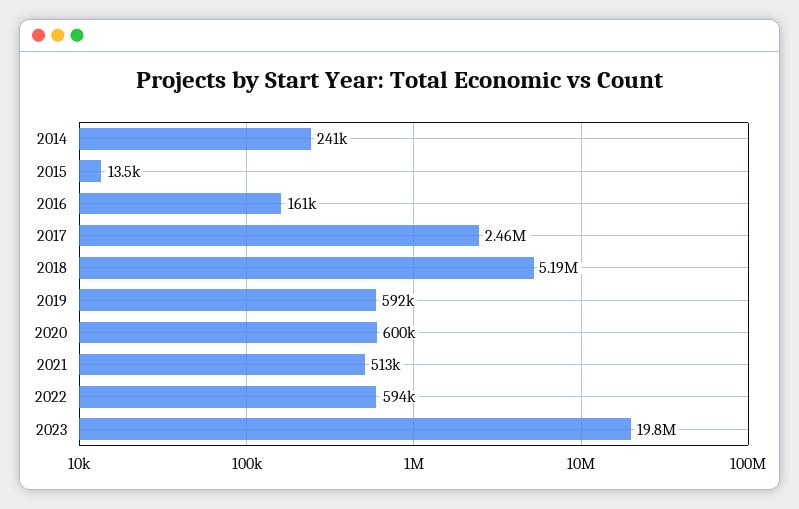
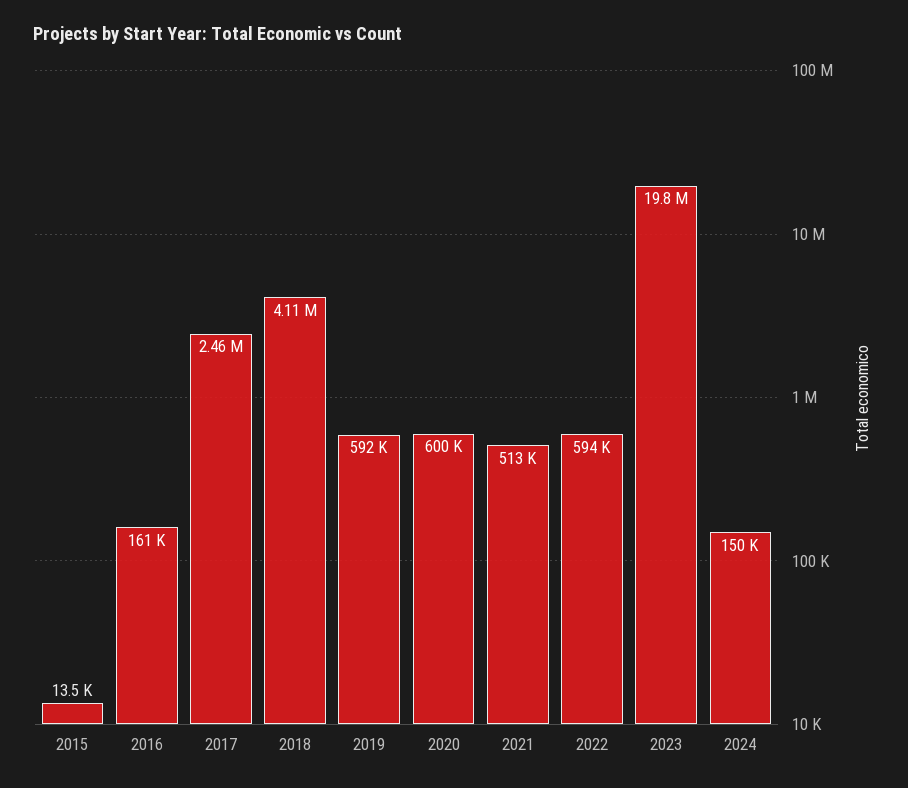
2014: 241000 -> none
2018: 5190000 -> 4110000
2024: none -> 150000

